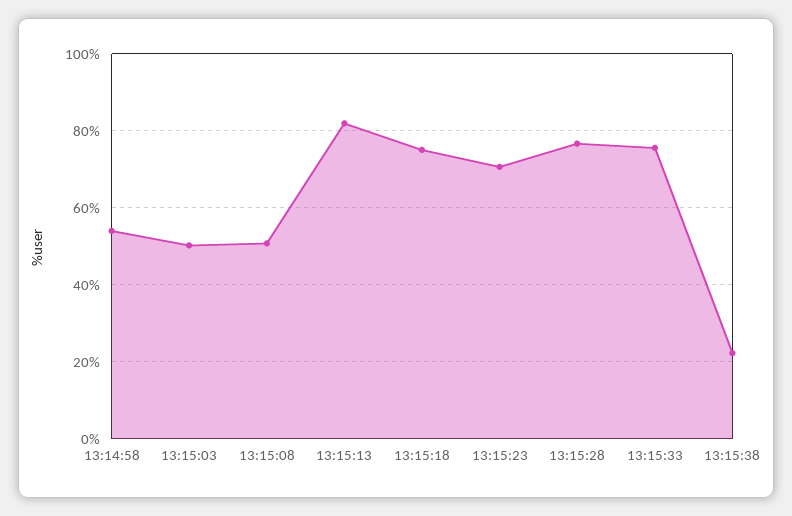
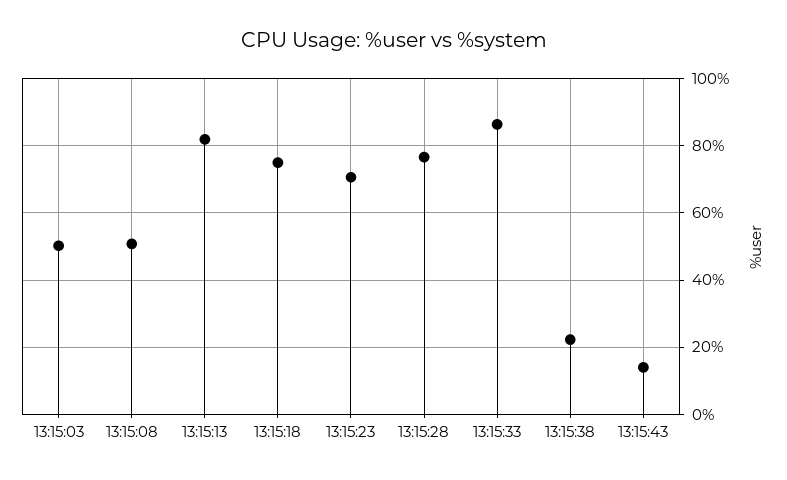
13:14:58: 54 -> none
13:15:33: 76 -> 86
13:15:43: none -> 14

